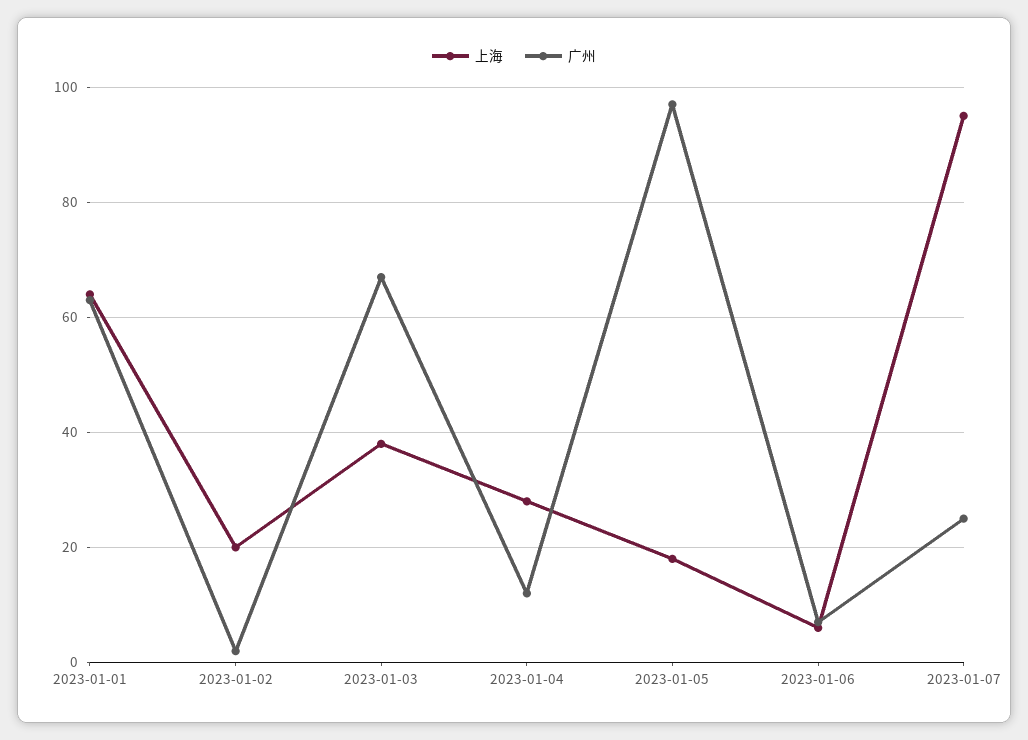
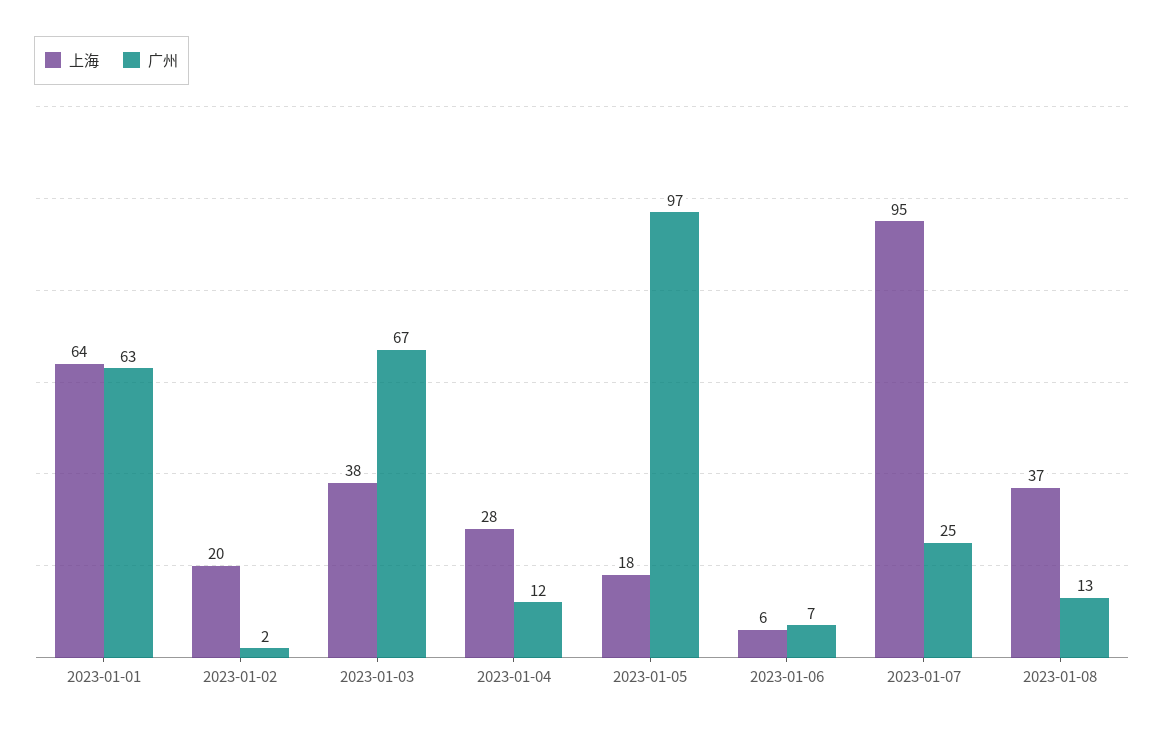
上海, 2023-01-08: none -> 37
广州, 2023-01-08: none -> 13

